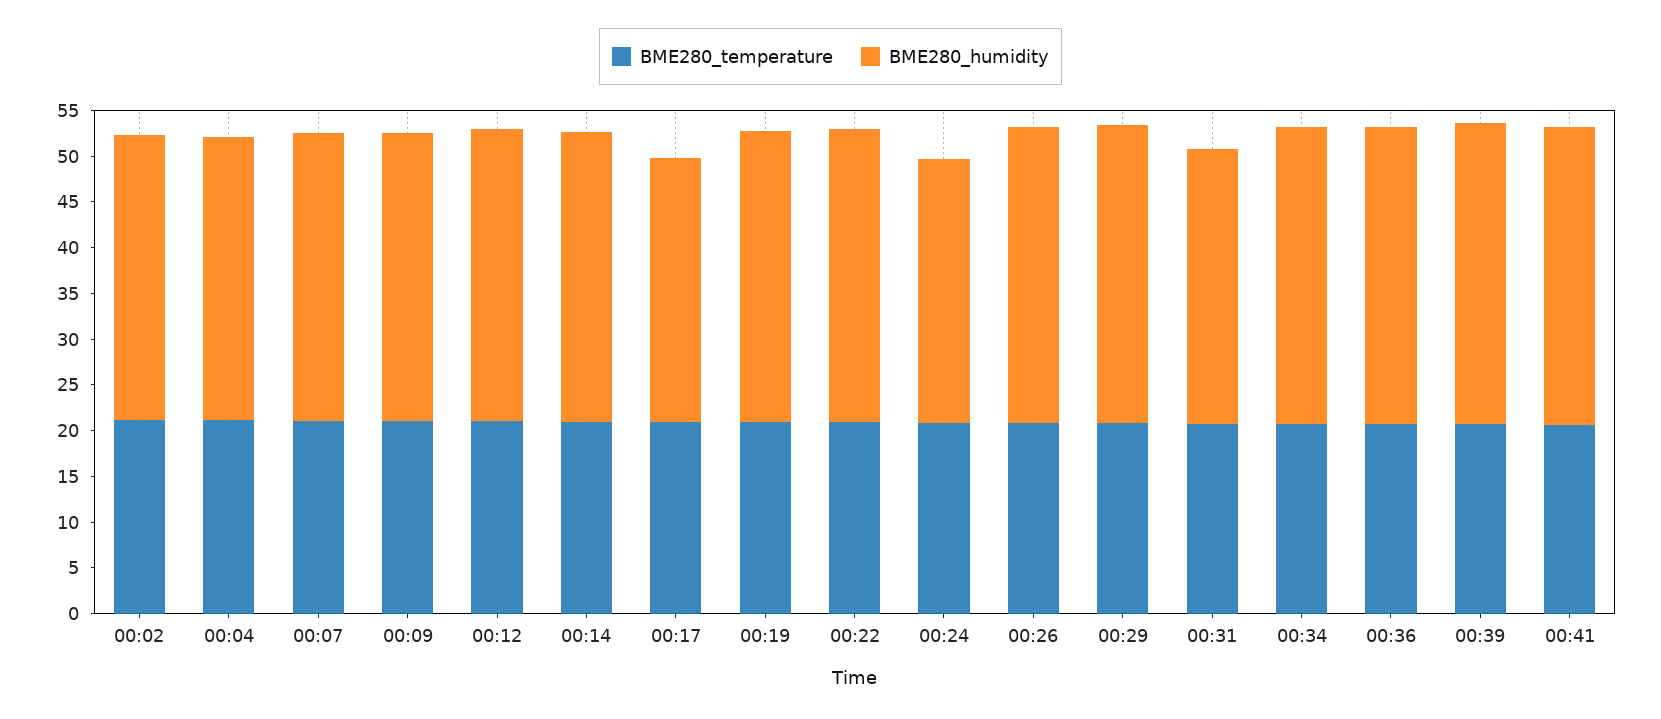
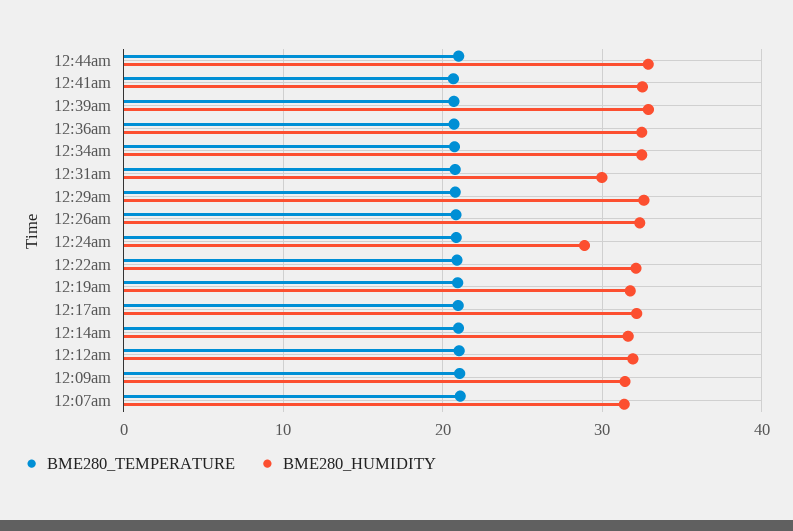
BME280_temperature, 00:02: 21 -> none
BME280_humidity, 00:02: 31 -> none
BME280_temperature, 00:04: 21 -> none
BME280_humidity, 00:04: 31 -> none
BME280_humidity, 00:17: 29 -> 32
BME280_temperature, 12:44am: none -> 21
BME280_humidity, 12:44am: none -> 33

